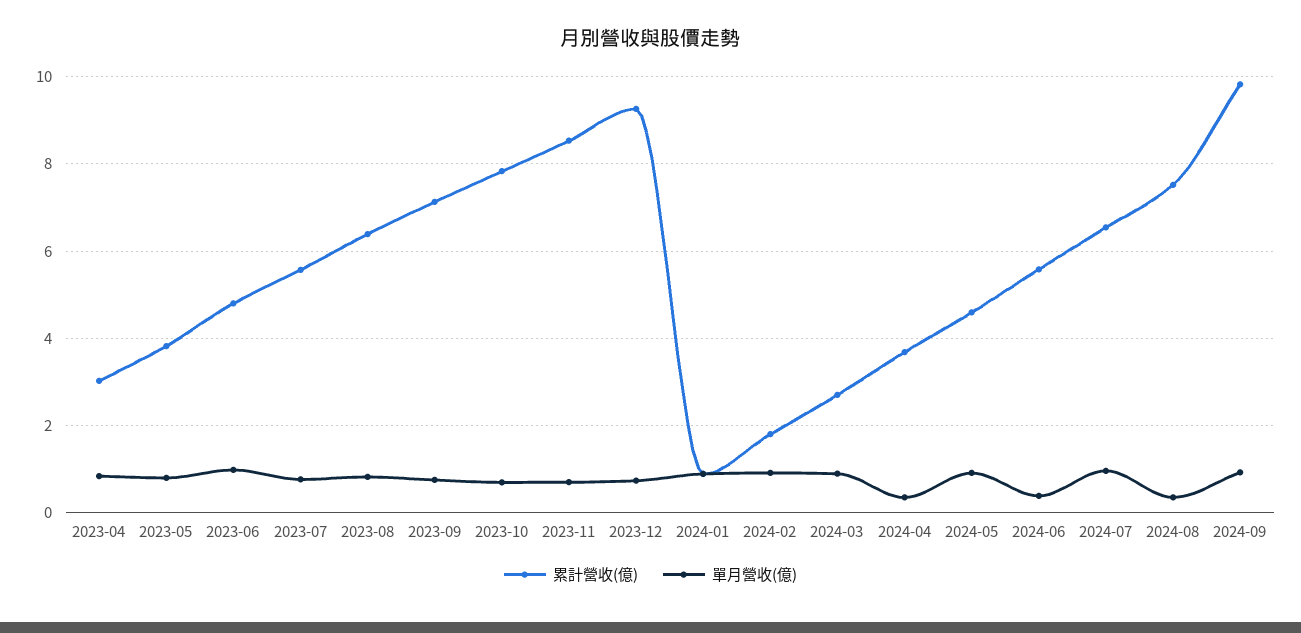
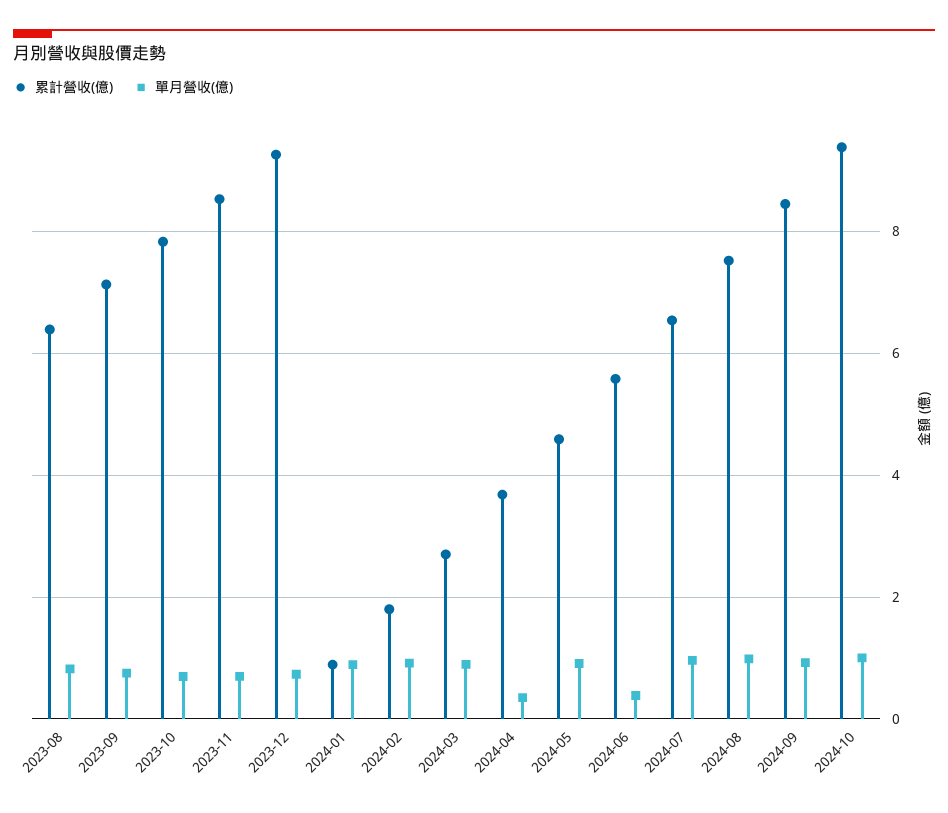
累計營收(億), 2023-04: 3 -> none
單月營收(億), 2023-04: 0.8 -> none
累計營收(億), 2023-05: 3.8 -> none
單月營收(億), 2023-05: 0.8 -> none
累計營收(億), 2023-06: 4.8 -> none
單月營收(億), 2023-06: 1 -> none
累計營收(億), 2023-07: 5.6 -> none
單月營收(億), 2023-07: 0.8 -> none
單月營收(億), 2024-08: 0.4 -> 1
累計營收(億), 2024-09: 9.8 -> 8.4
累計營收(億), 2024-10: none -> 9.4
單月營收(億), 2024-10: none -> 1

